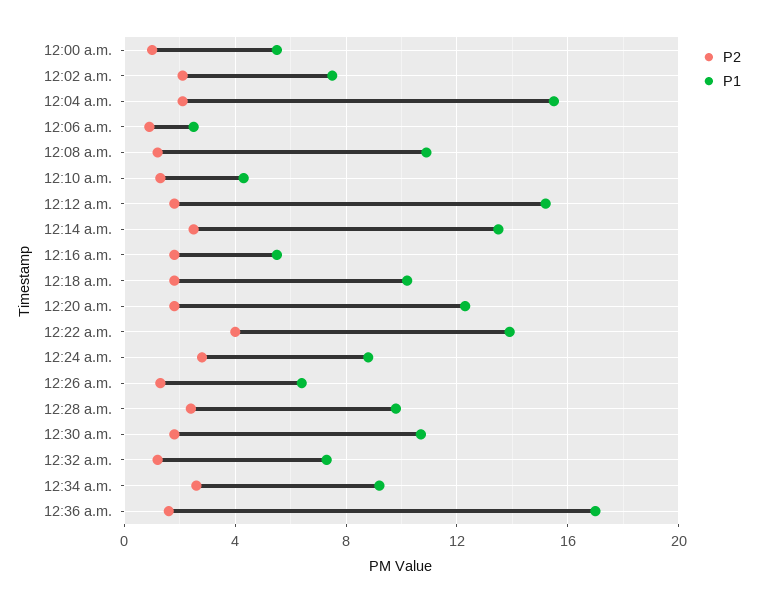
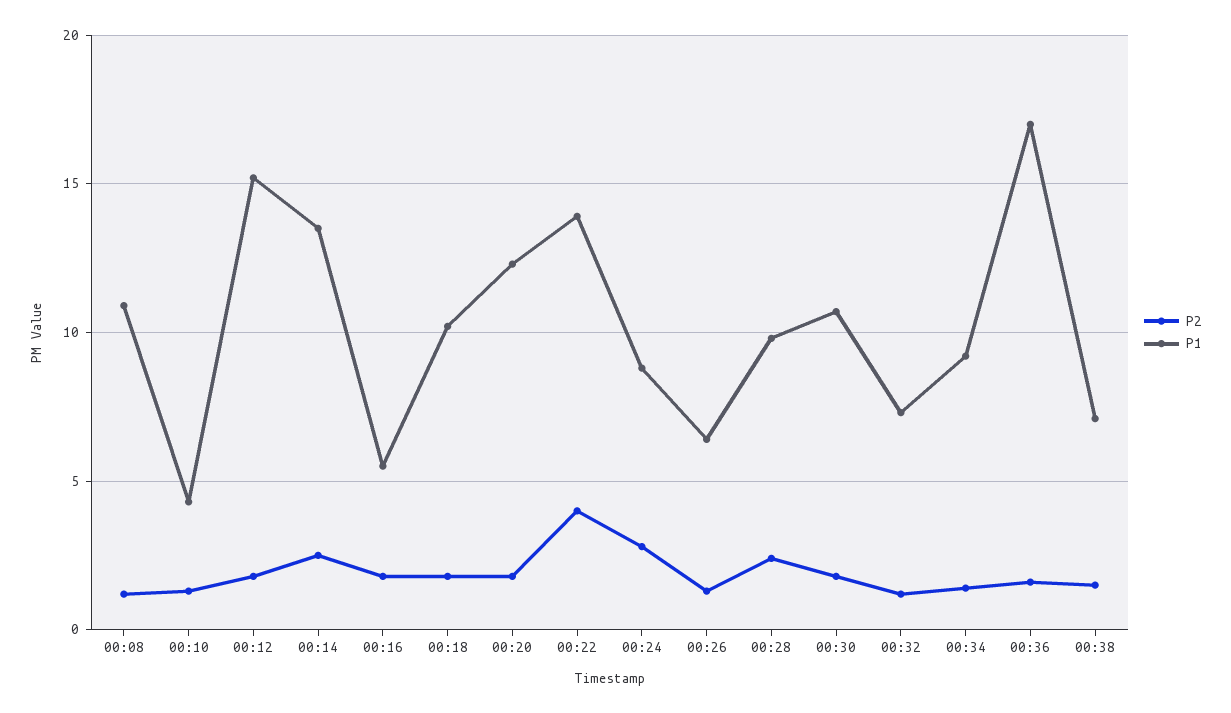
P2, 12:00 a.m.: 1 -> none
P1, 12:00 a.m.: 5.5 -> none
P2, 12:02 a.m.: 2 -> none
P1, 12:02 a.m.: 7.5 -> none
P2, 12:04 a.m.: 2 -> none
P1, 12:04 a.m.: 15.5 -> none
P2, 12:06 a.m.: 1 -> none
P1, 12:06 a.m.: 2.5 -> none
P2, 12:34 a.m.: 2.5 -> 1.5
P2, 00:38: none -> 1.5
P1, 00:38: none -> 7

